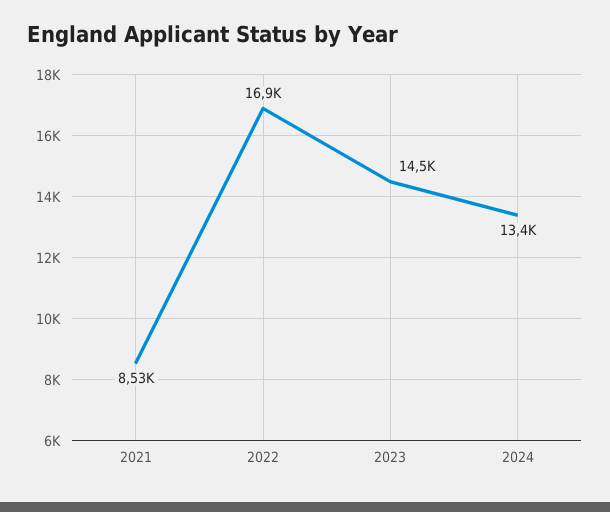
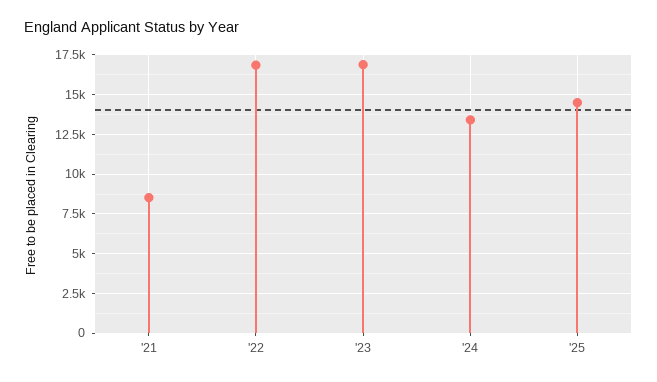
2023: 14500 -> 17000
'25: none -> 14500

